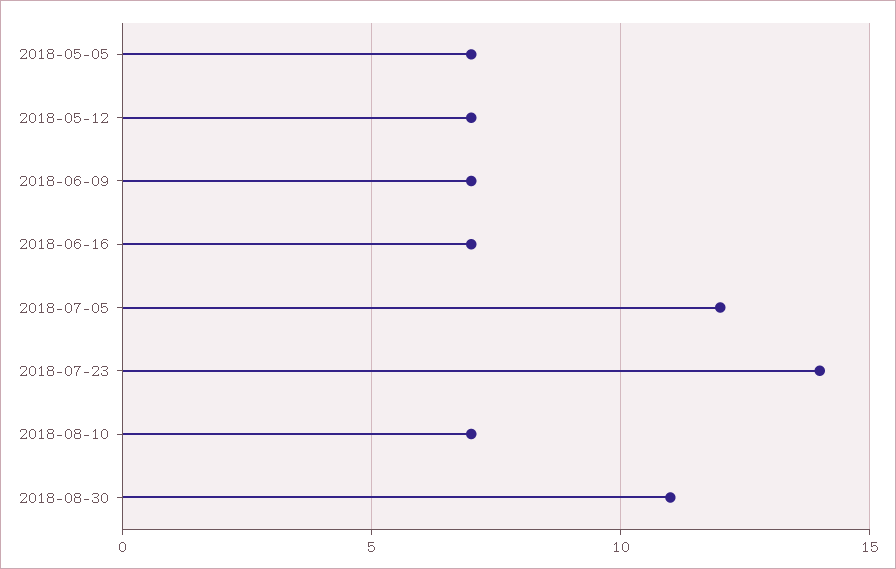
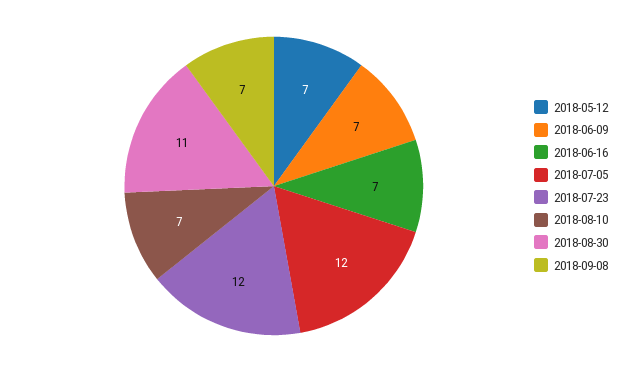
2018-05-05: 7 -> none
2018-07-23: 14 -> 12
2018-09-08: none -> 7

